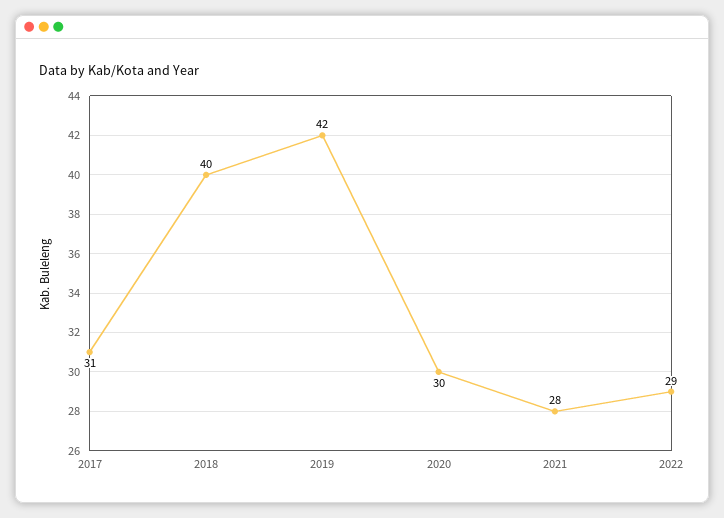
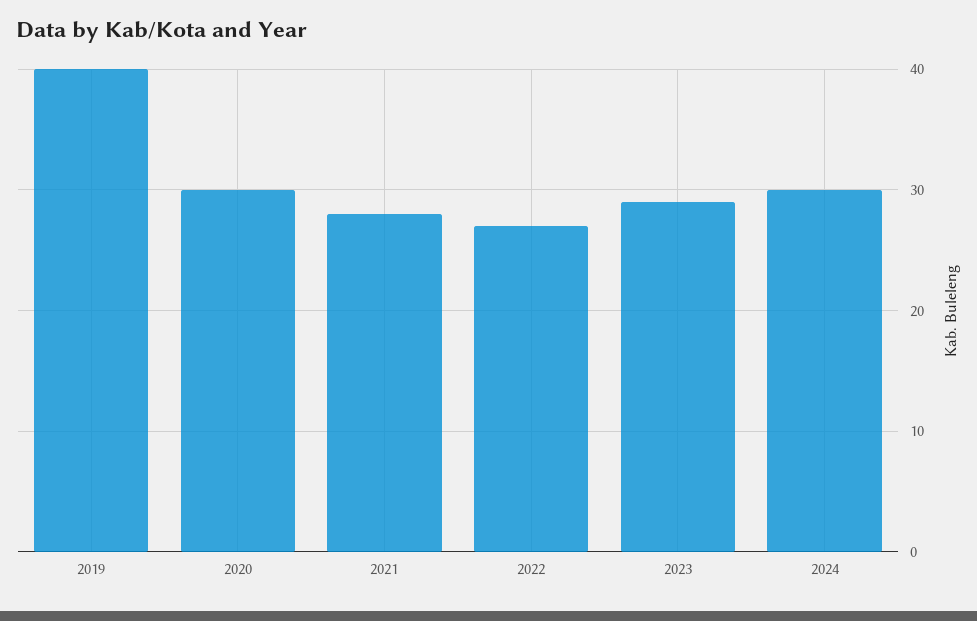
2017: 31 -> none
2018: 40 -> none
2019: 42 -> 40
2022: 29 -> 27
2023: none -> 29
2024: none -> 30

